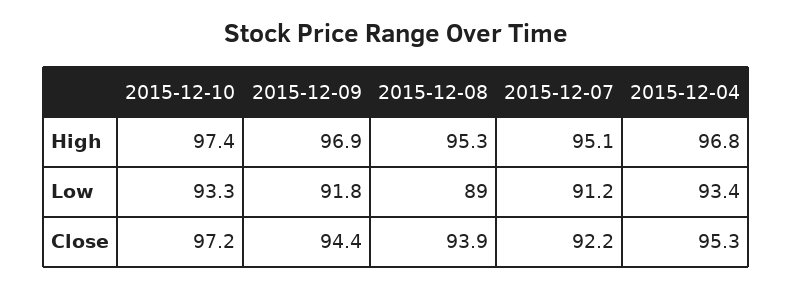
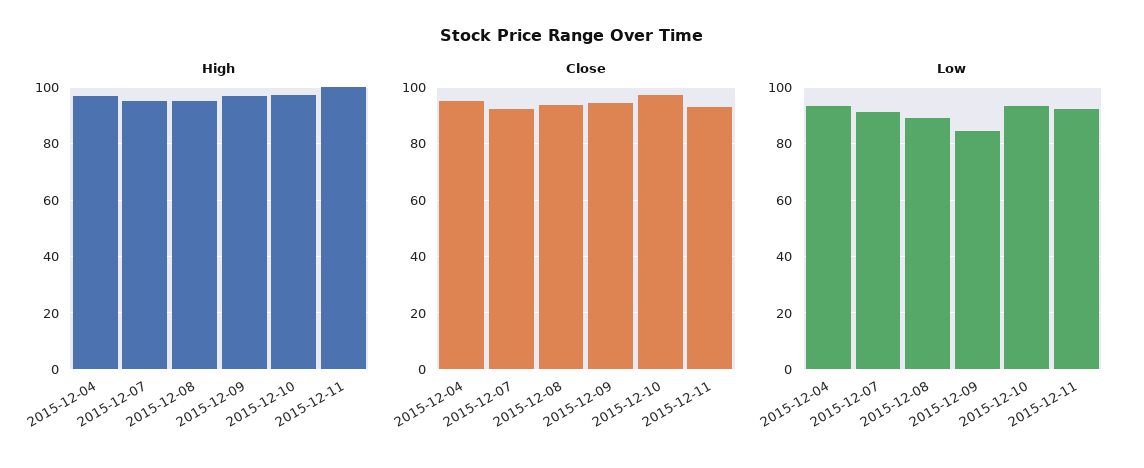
Low, 2015-12-09: 91.8 -> 85
High, 2015-12-11: none -> 100
Close, 2015-12-11: none -> 92.5
Low, 2015-12-11: none -> 92.5

